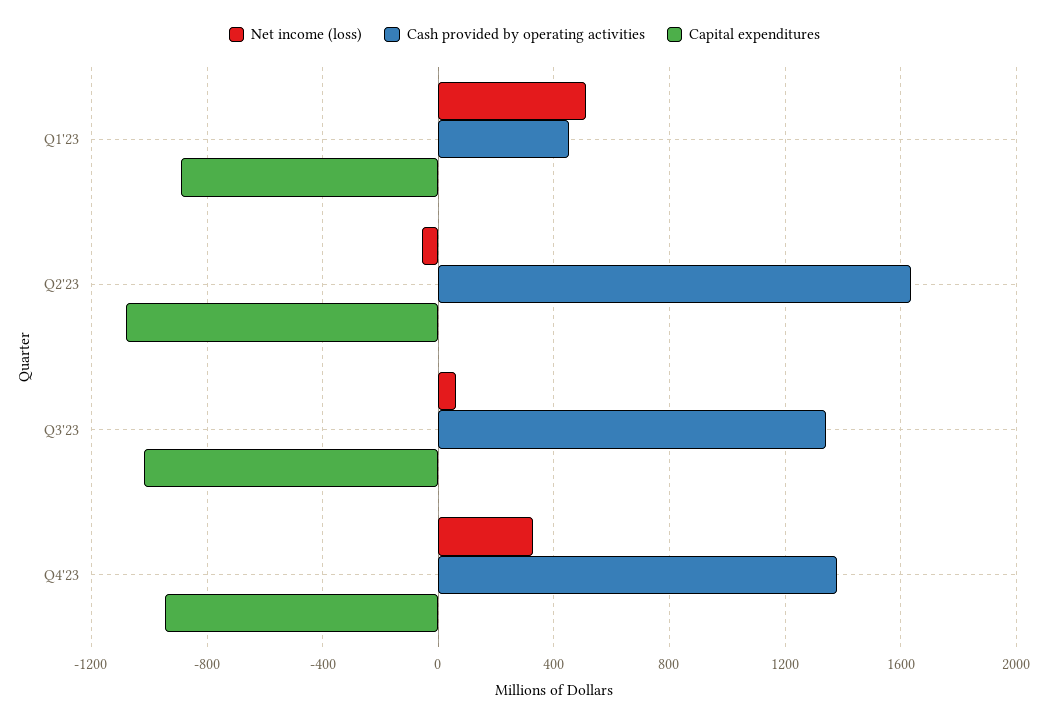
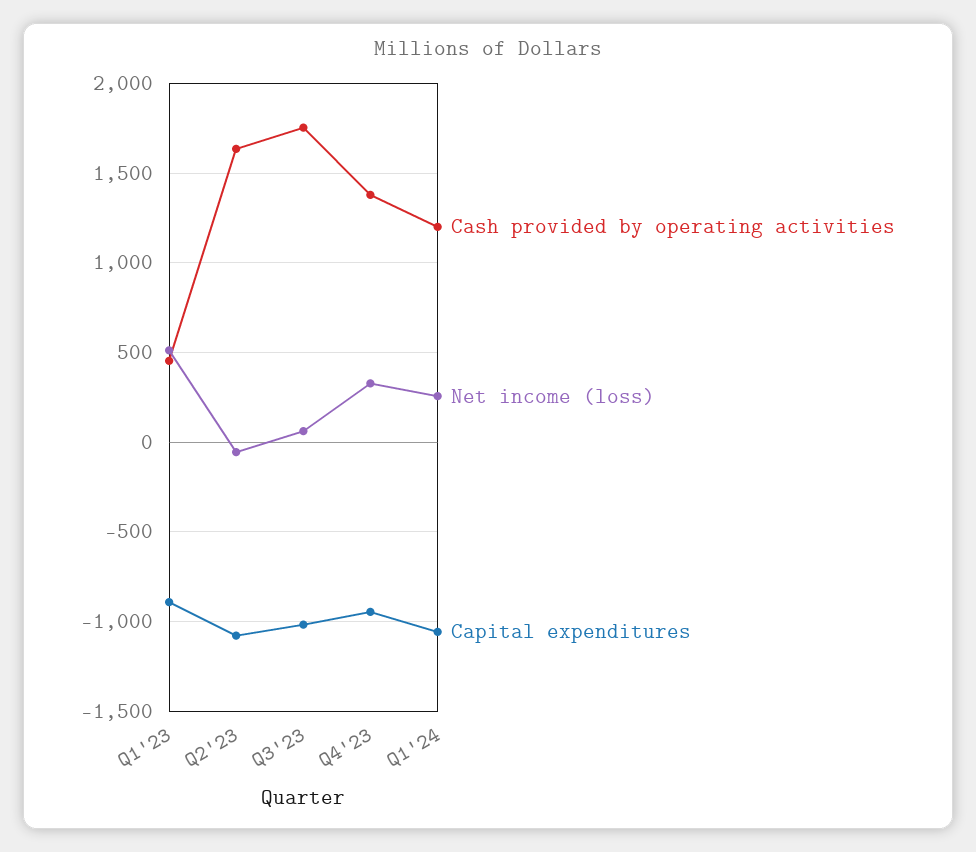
Cash provided by operating activities, Q3'23: 1350 -> 1750
Cash provided by operating activities, Q1'24: none -> 1200
Net income (loss), Q1'24: none -> 250
Capital expenditures, Q1'24: none -> -1050

